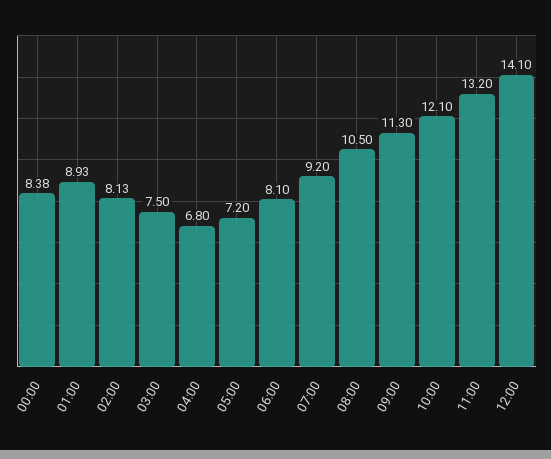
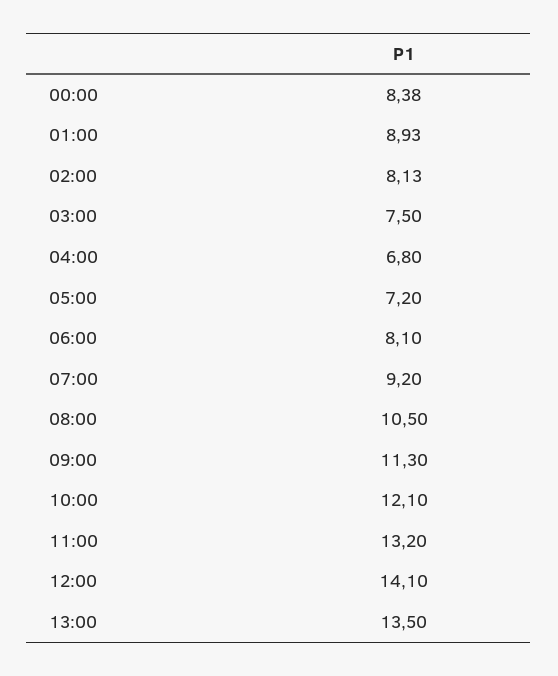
13:00: none -> 13.5

